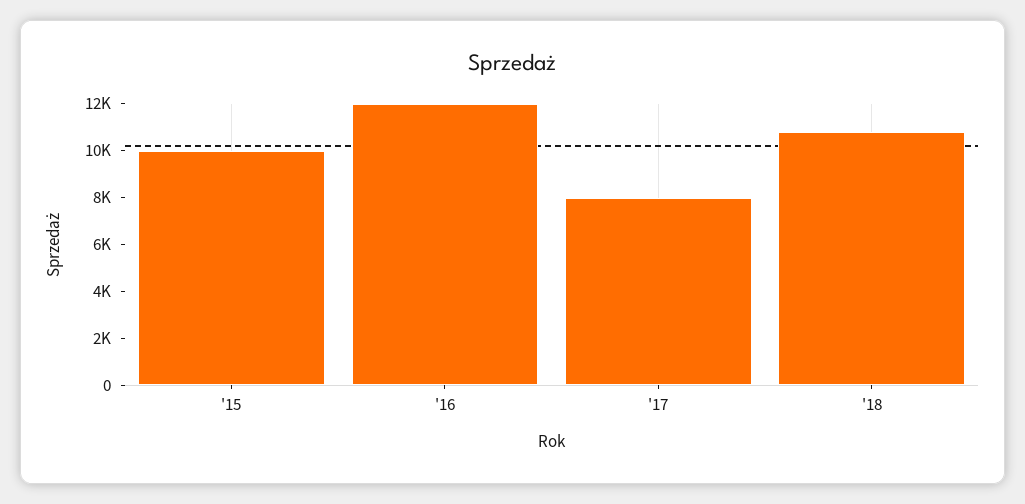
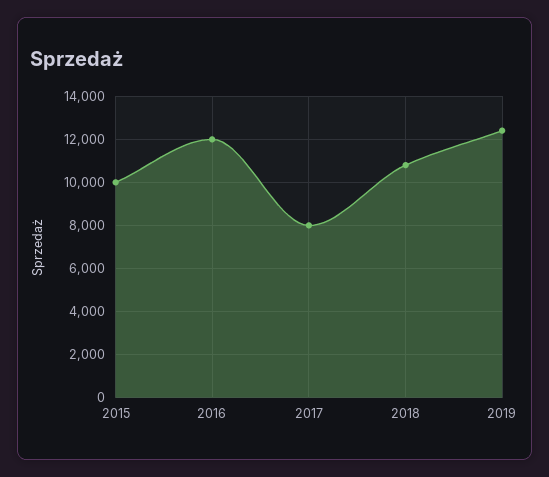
2019: none -> 12500

